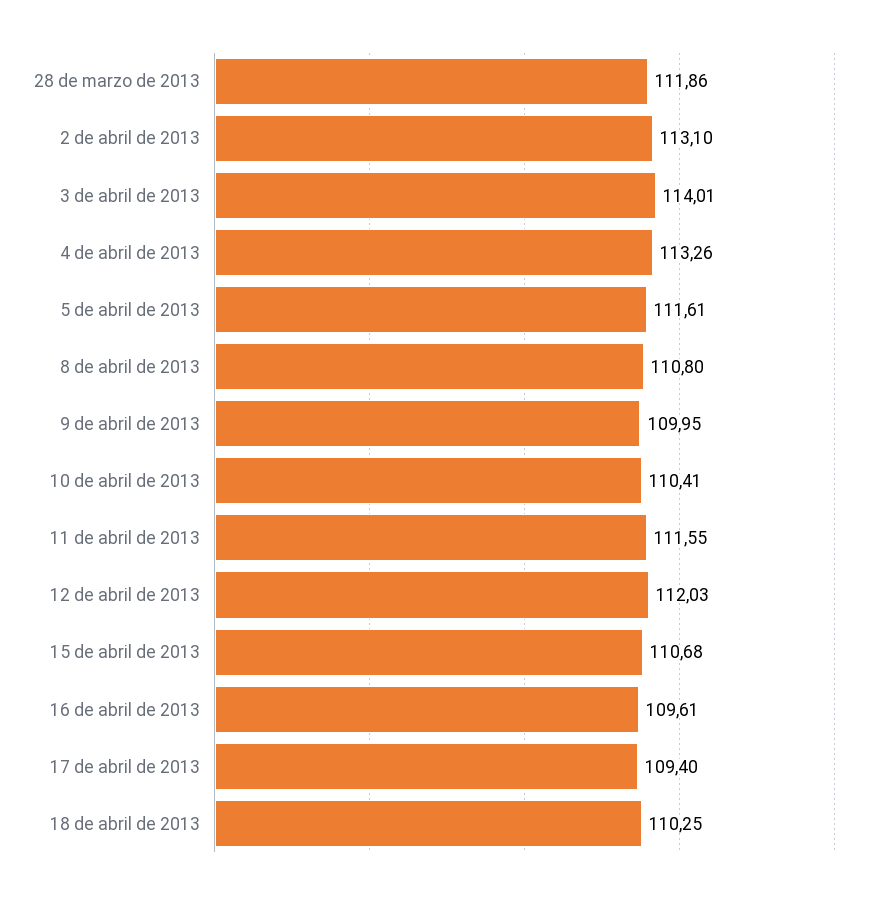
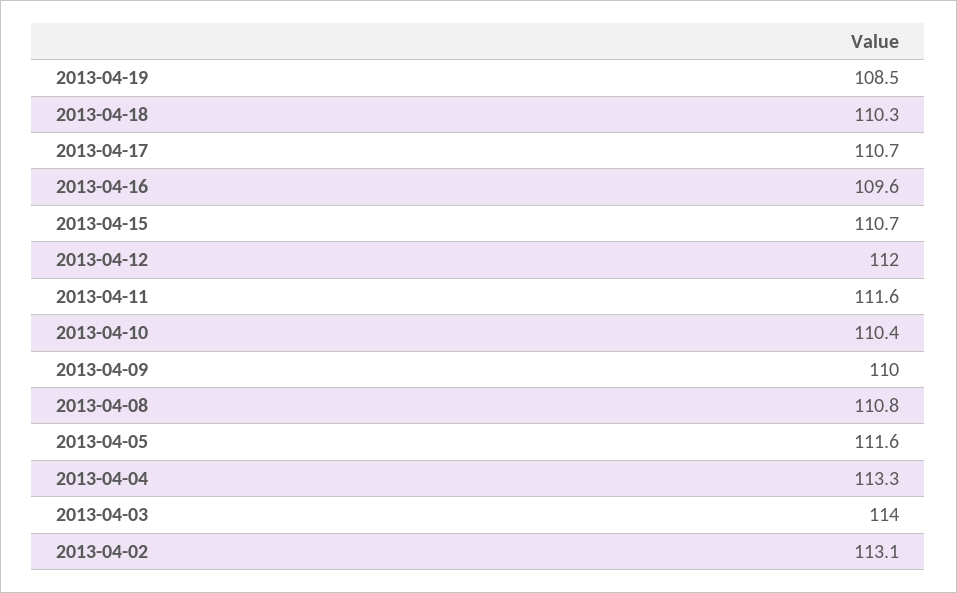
28 de marzo de 2013: 111.86 -> none
17 de abril de 2013: 109.4 -> 110.7
2013-04-19: none -> 108.5

